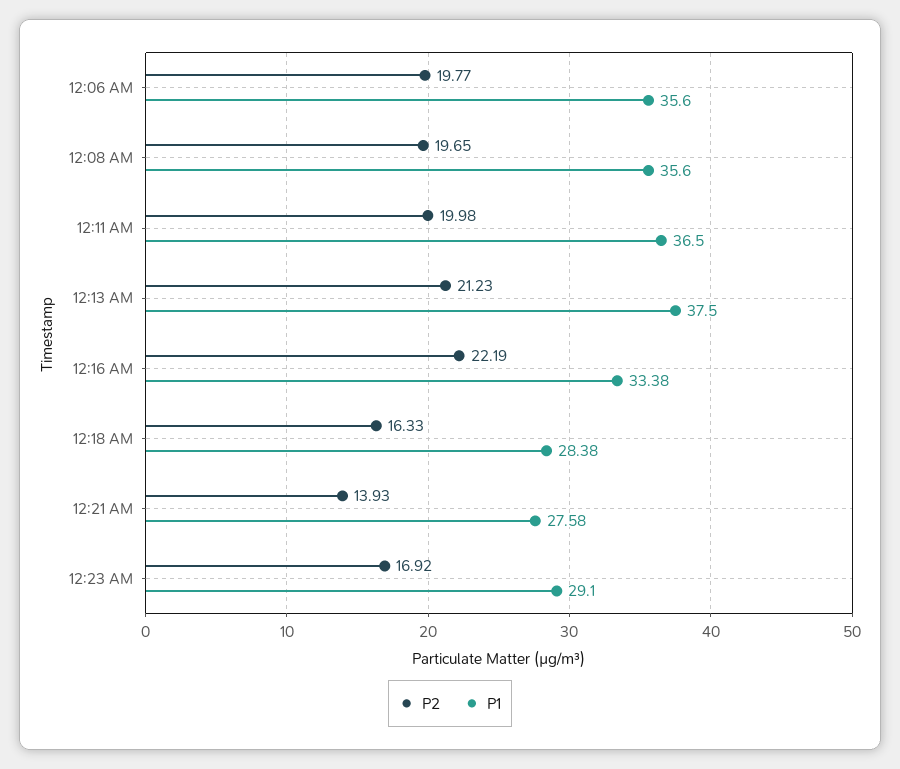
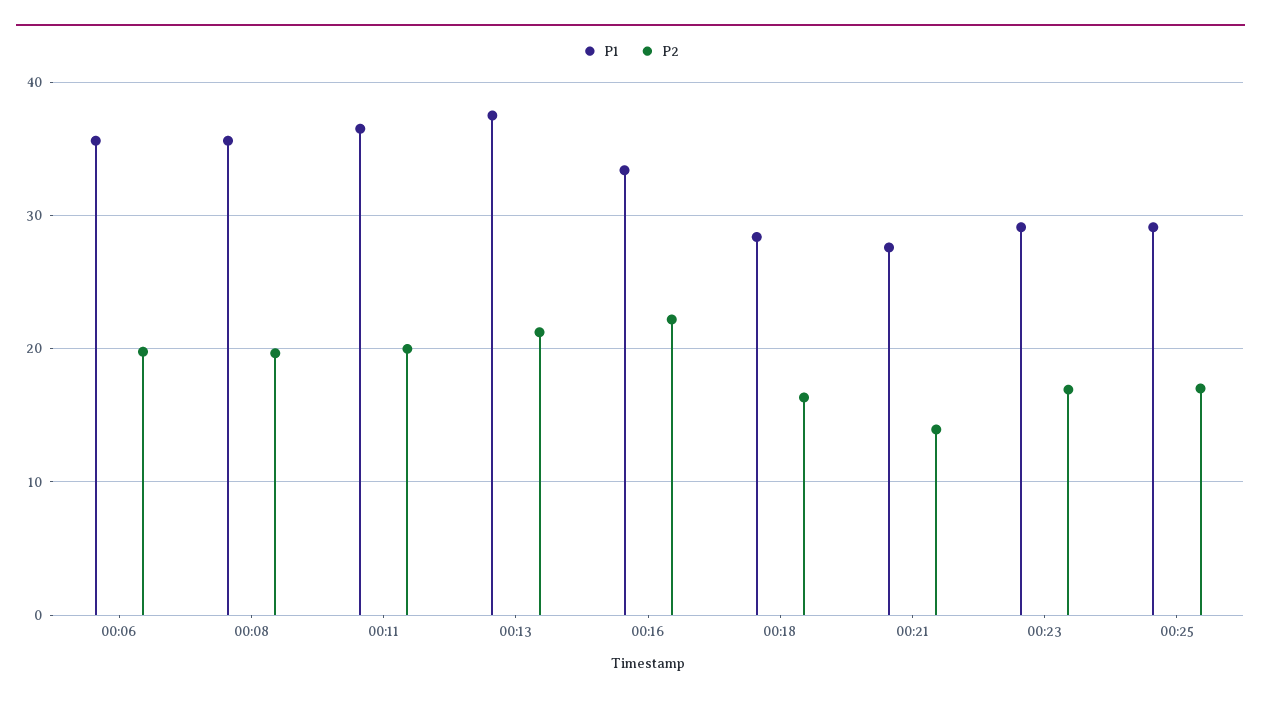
P1, 00:25: none -> 29
P2, 00:25: none -> 17

